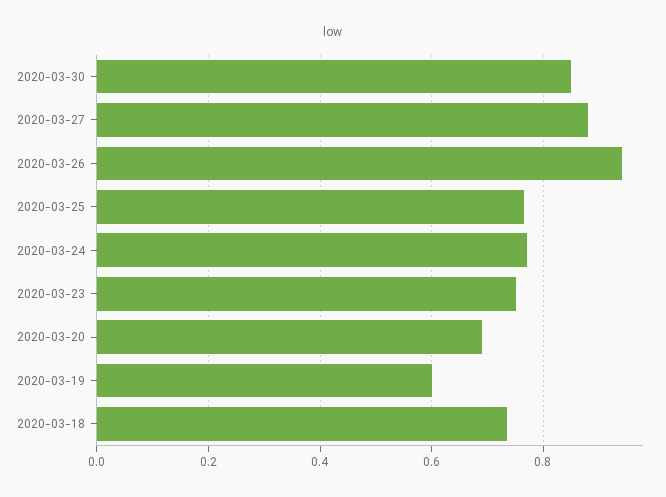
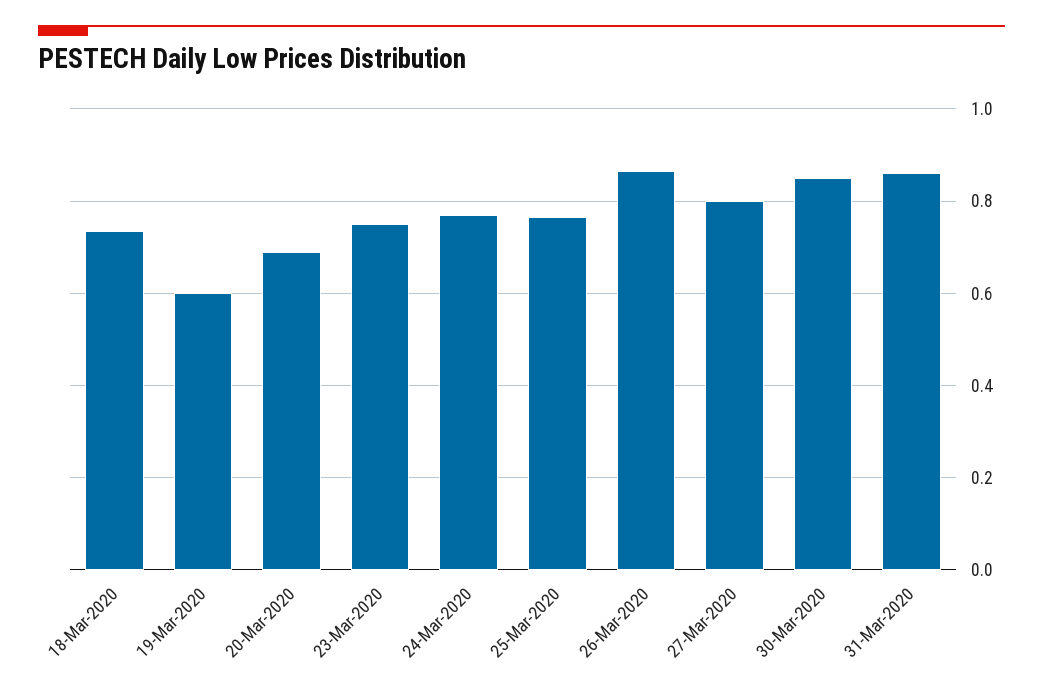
2020-03-27: 0.88 -> 0.8
2020-03-26: 0.94 -> 0.86
31-Mar-2020: none -> 0.86

